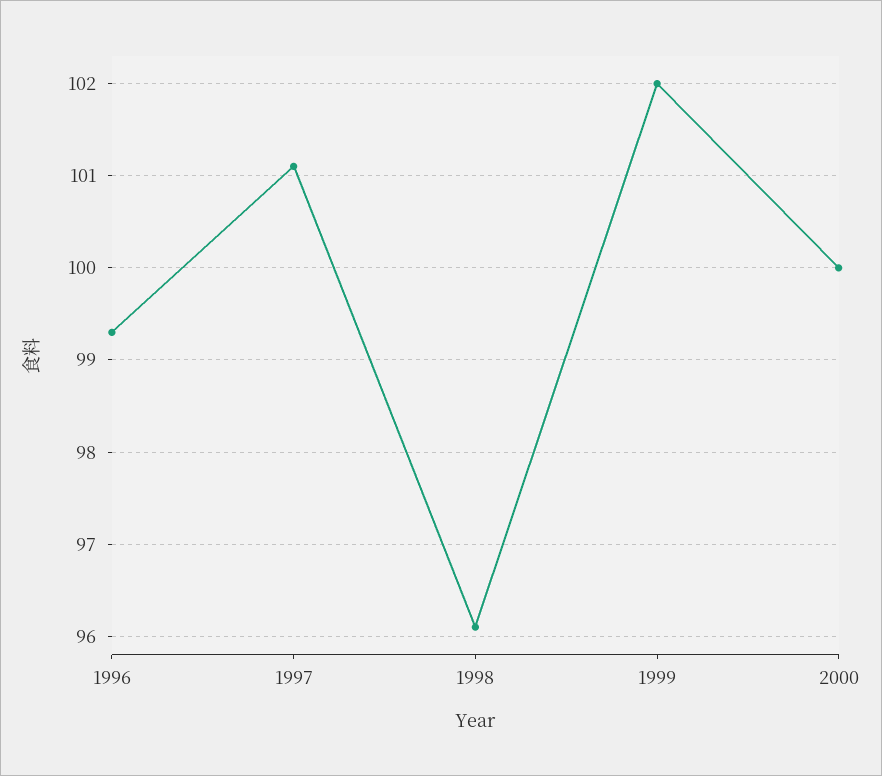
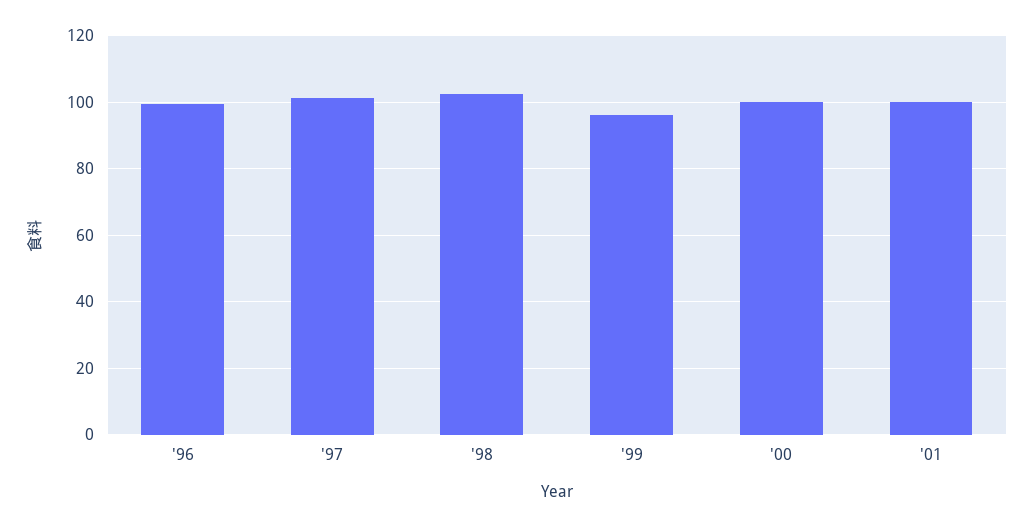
1998: 96.1 -> 102
1999: 102 -> 96
'01: none -> 100

